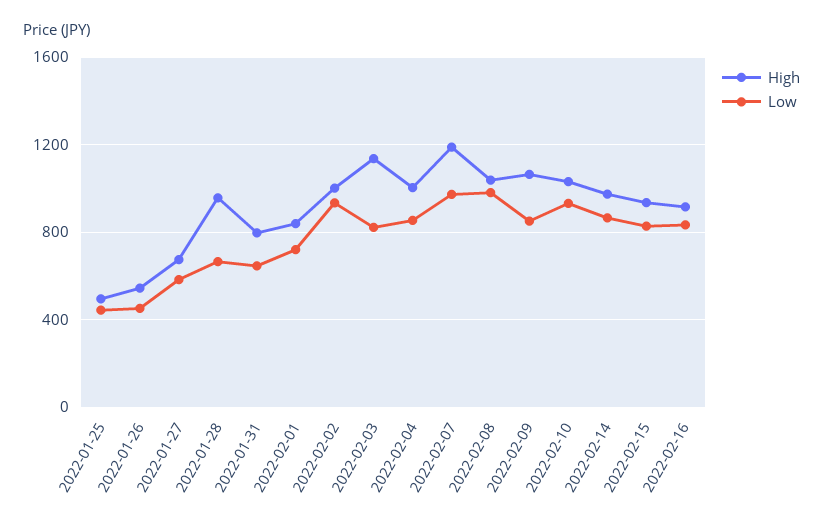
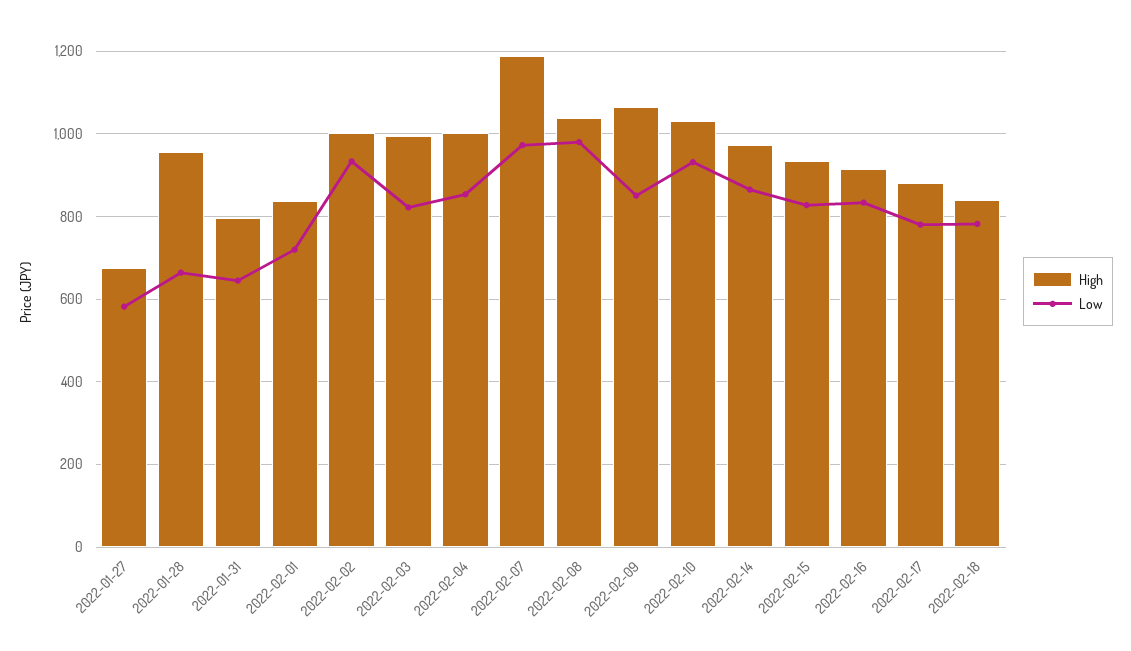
High, 2022-01-25: 500 -> none
Low, 2022-01-25: 450 -> none
High, 2022-01-26: 550 -> none
Low, 2022-01-26: 450 -> none
High, 2022-02-03: 1150 -> 1000
High, 2022-02-17: none -> 880
Low, 2022-02-17: none -> 780
High, 2022-02-18: none -> 840
Low, 2022-02-18: none -> 780

